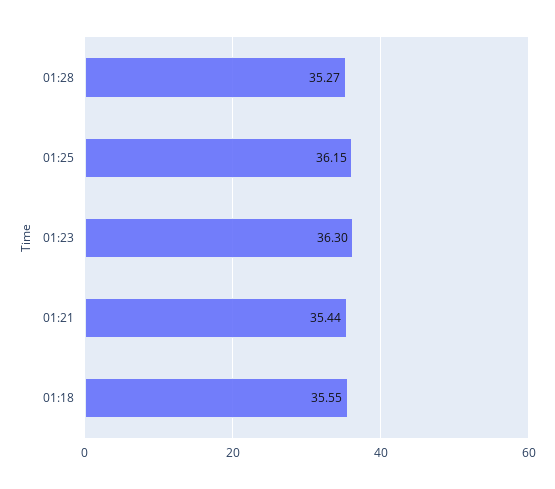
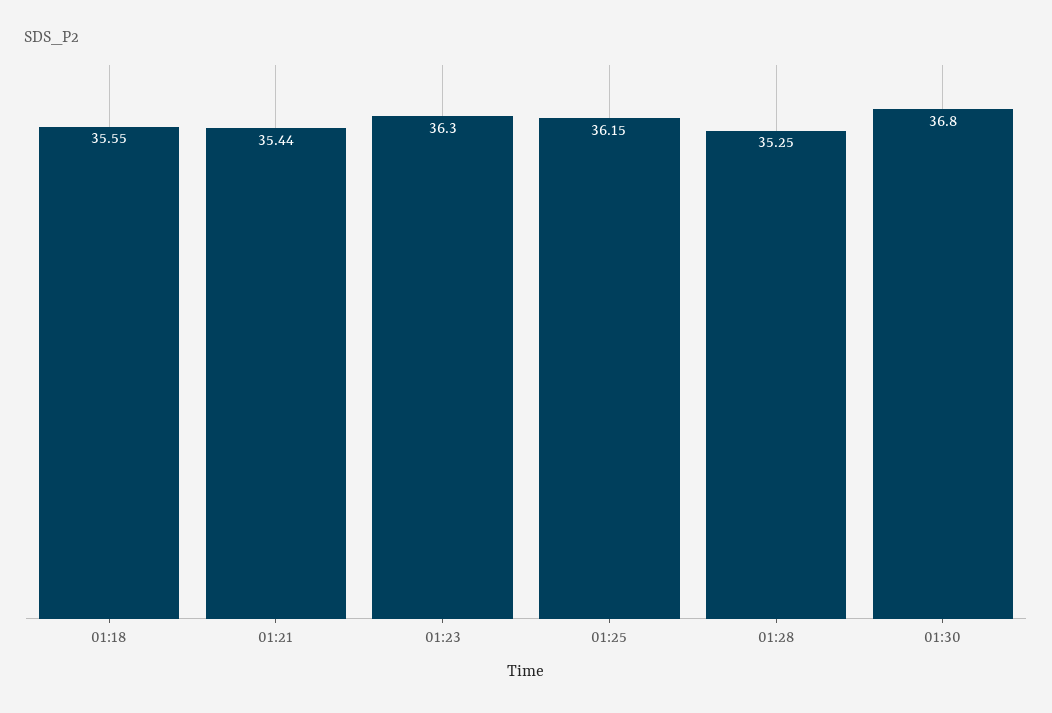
01:28: 35.27 -> 35.25
01:30: none -> 36.8

